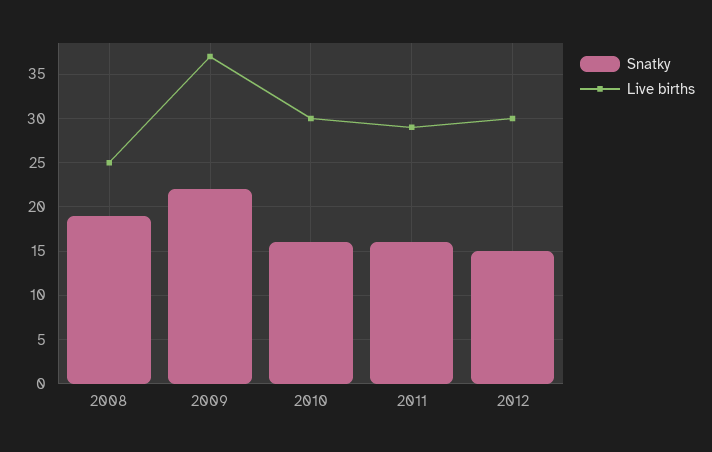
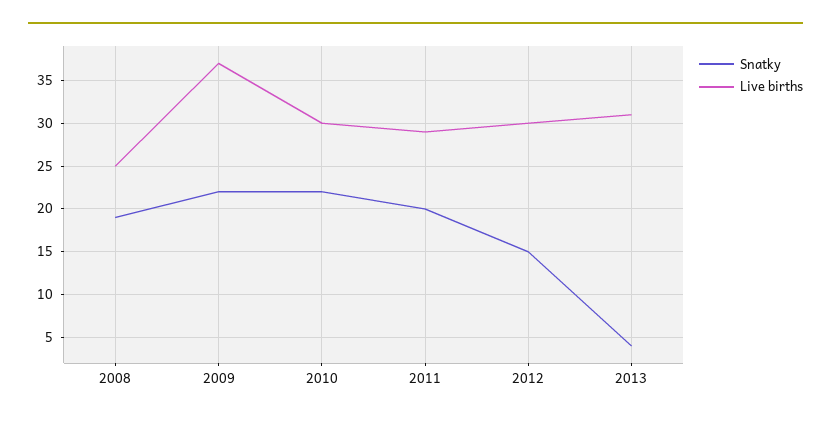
Snatky, 2010: 16 -> 22
Snatky, 2011: 16 -> 20
Snatky, 2013: none -> 4
Live births, 2013: none -> 31

